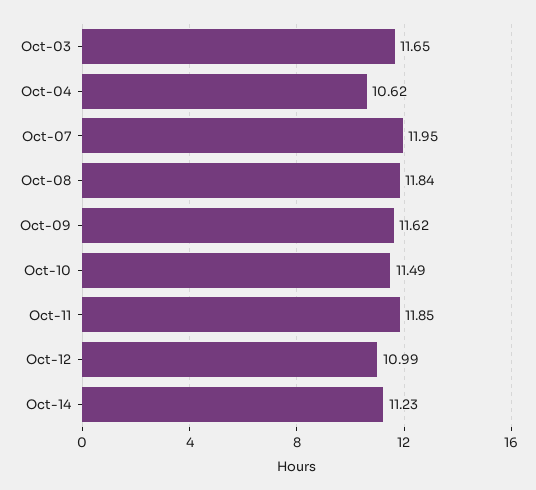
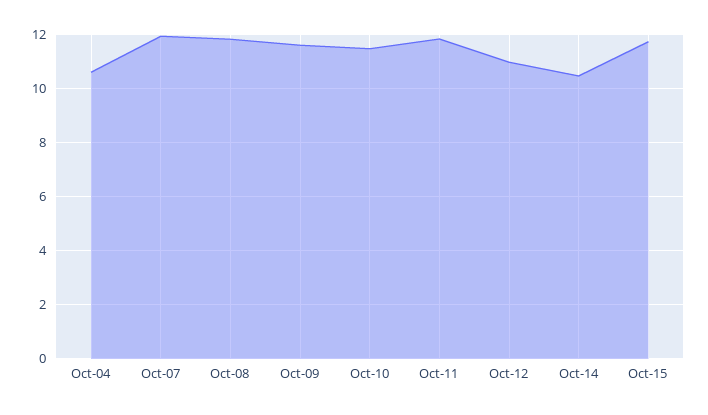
Oct-03: 11.65 -> none
Oct-14: 11.23 -> 10.5
Oct-15: none -> 11.75

